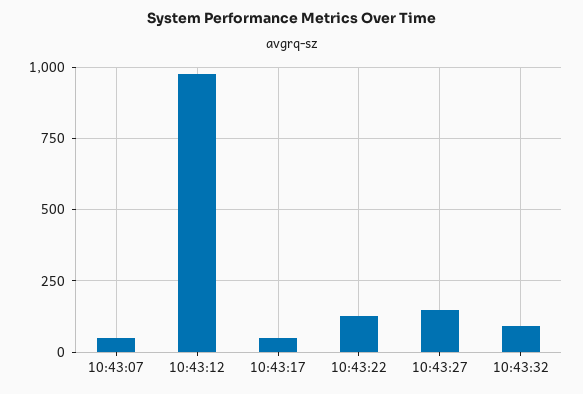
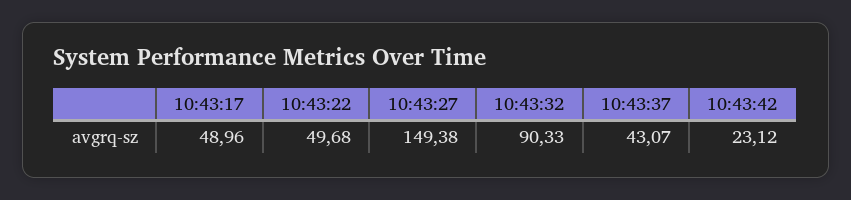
10:43:07: 50 -> none
10:43:12: 975 -> none
10:43:22: 125 -> 49.68
10:43:37: none -> 43.07
10:43:42: none -> 23.12

